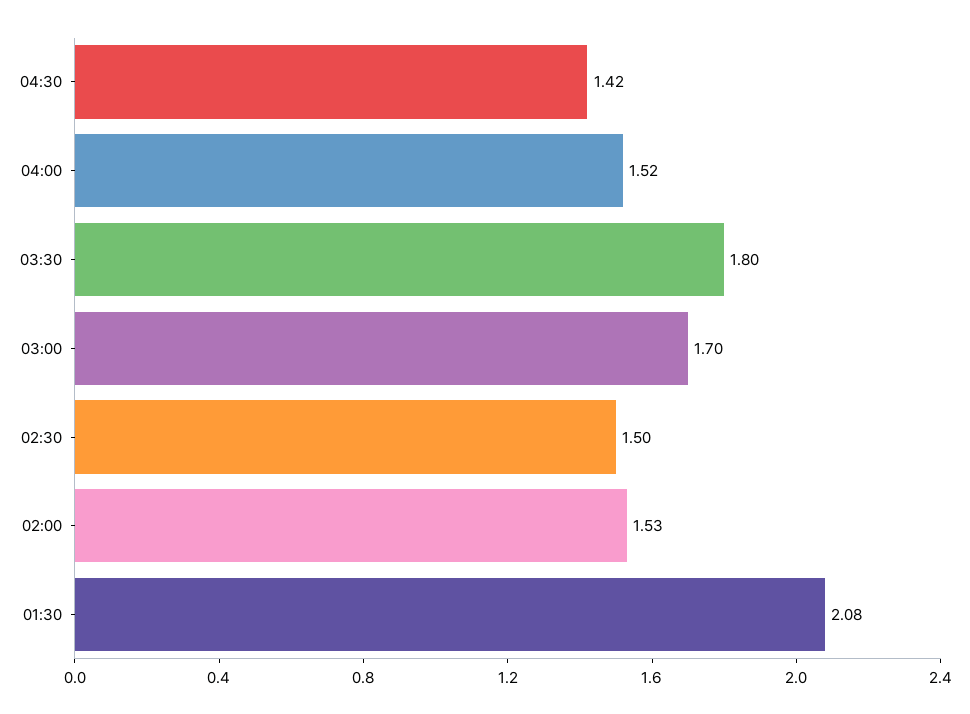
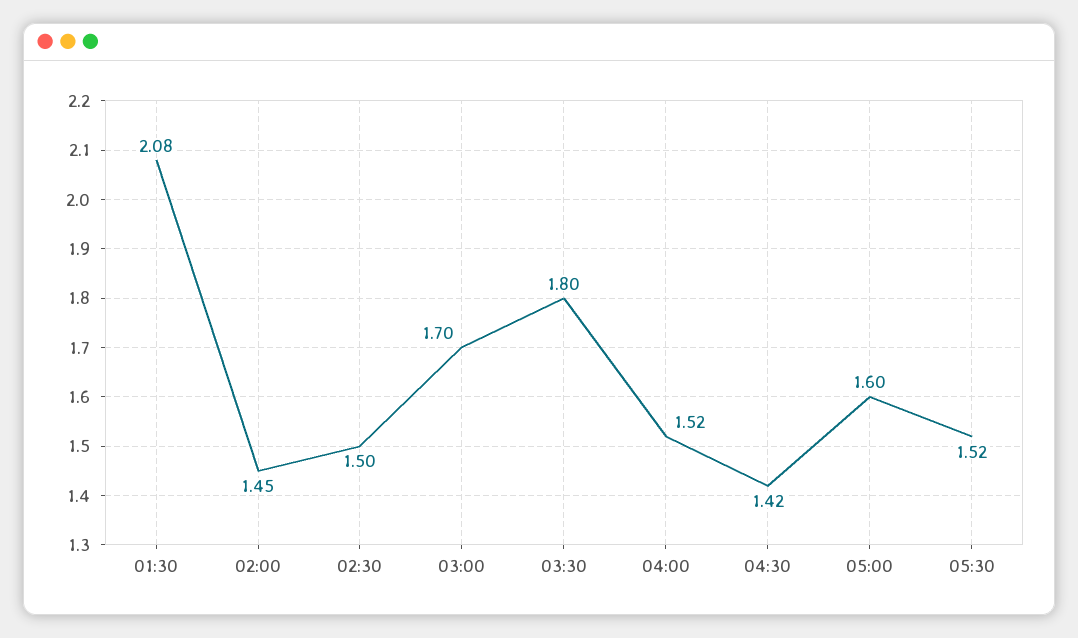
02:00: 1.53 -> 1.45
05:00: none -> 1.6
05:30: none -> 1.52

